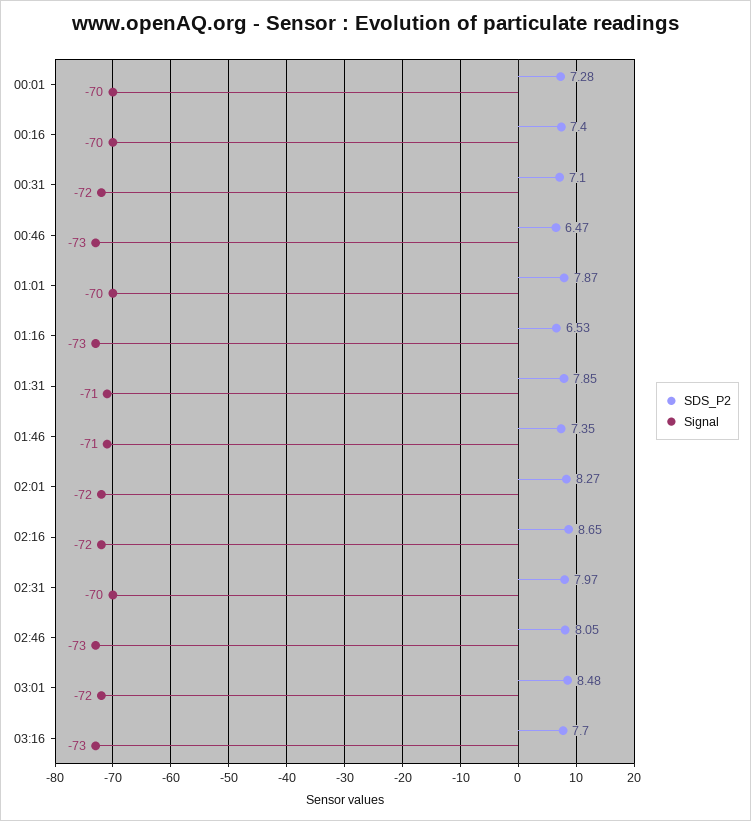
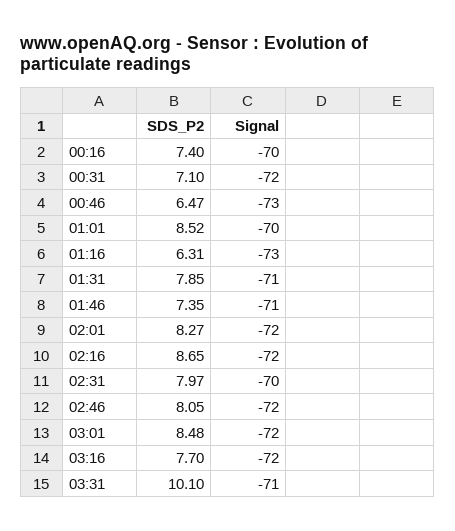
SDS_P2, 00:01: 7.28 -> none
Signal, 00:01: -70 -> none
SDS_P2, 01:01: 7.87 -> 8.52
SDS_P2, 01:16: 6.53 -> 6.31
Signal, 02:46: -73 -> -72
Signal, 03:16: -73 -> -72
SDS_P2, 03:31: none -> 10.1
Signal, 03:31: none -> -71

